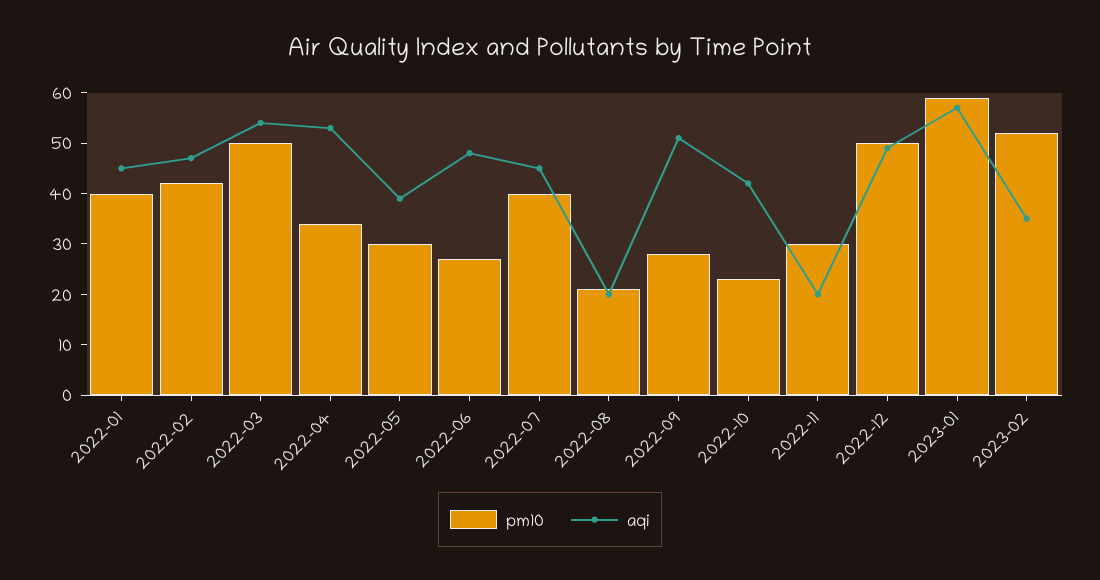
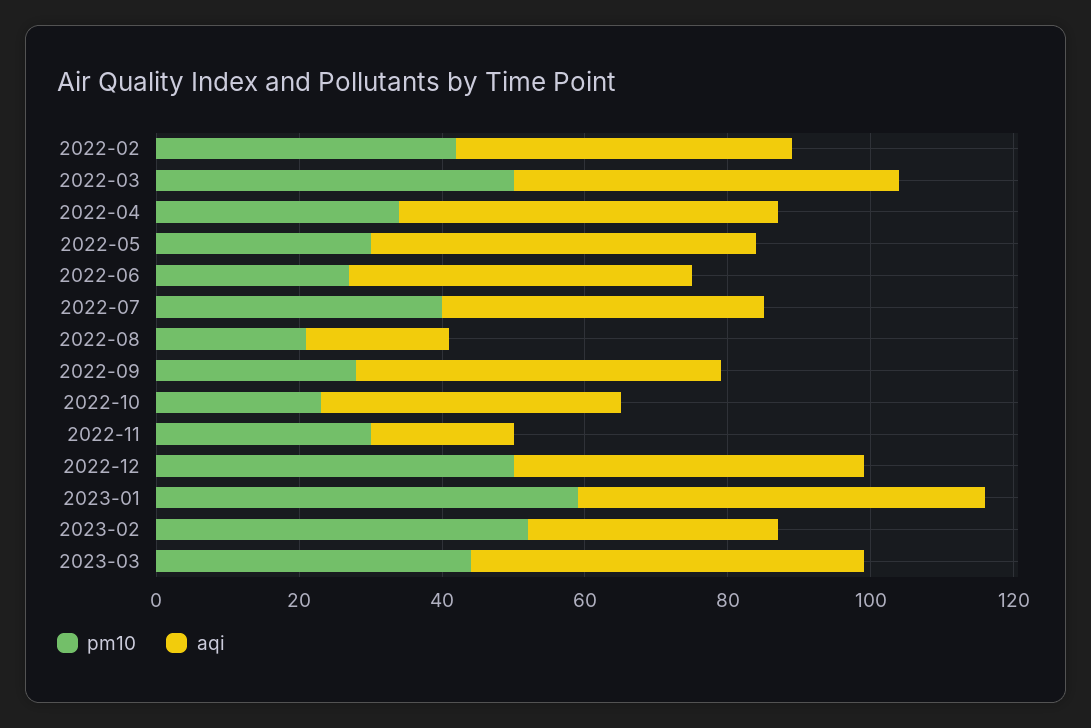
pm10, 2022-01: 40 -> none
aqi, 2022-01: 45 -> none
aqi, 2022-05: 40 -> 55
pm10, 2023-03: none -> 45
aqi, 2023-03: none -> 55

